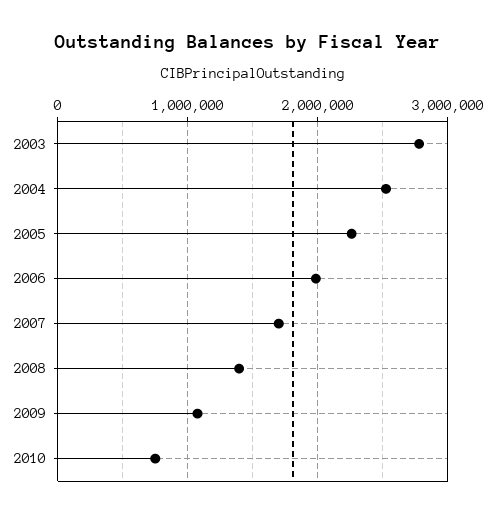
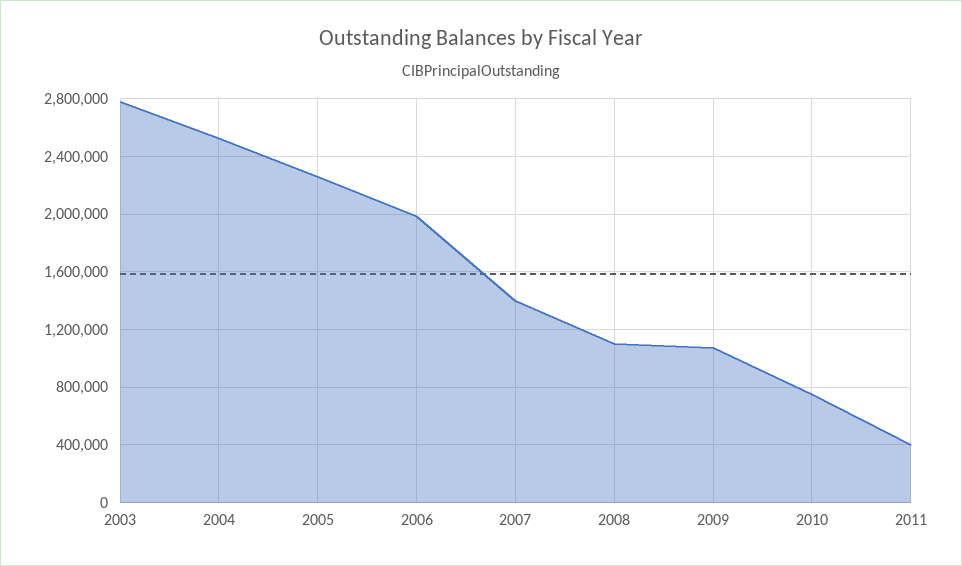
2007: 1700000 -> 1400000
2008: 1400000 -> 1100000
2011: none -> 400000

